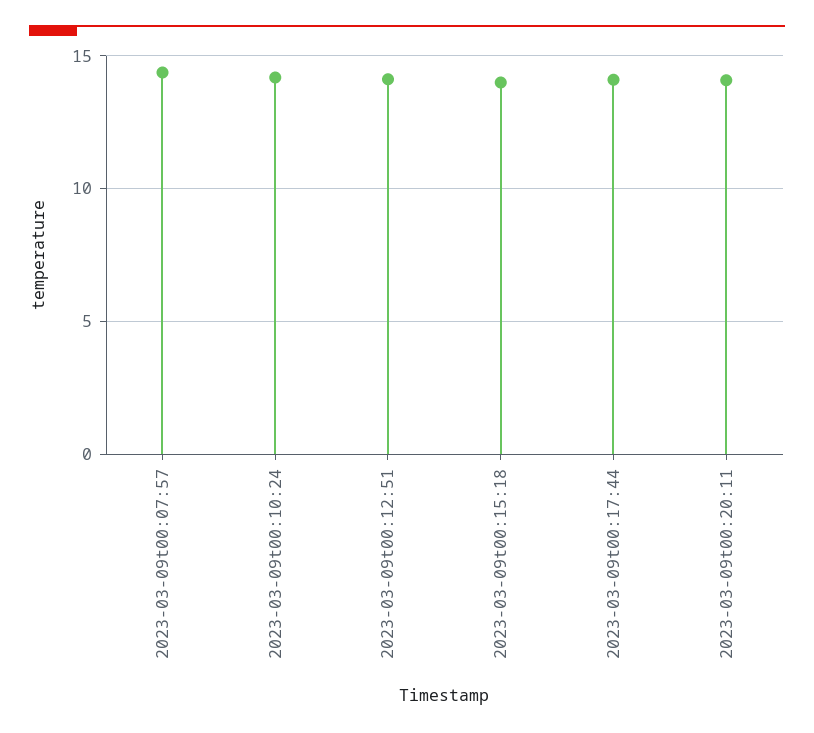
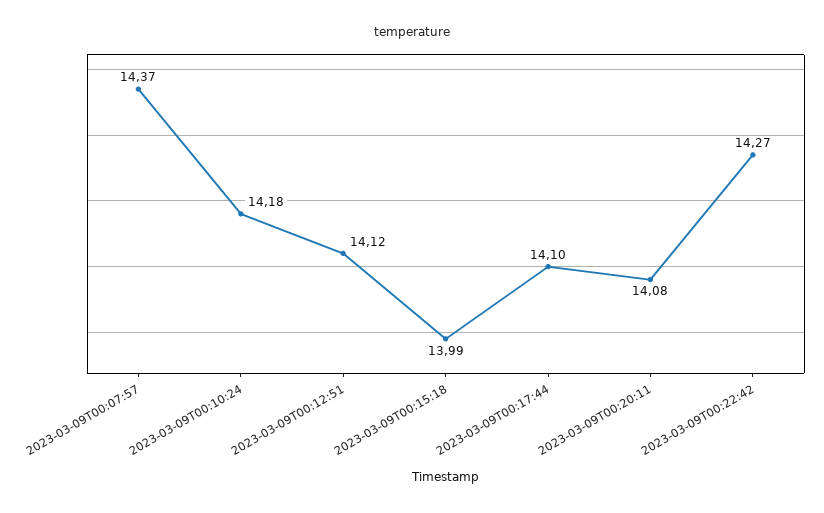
2023-03-09T00:22:42: none -> 14.27

